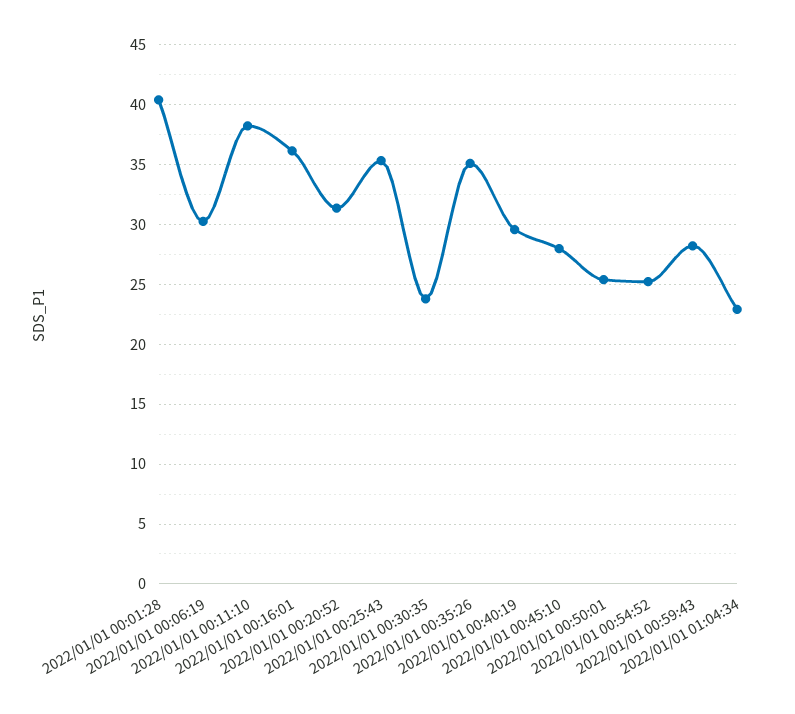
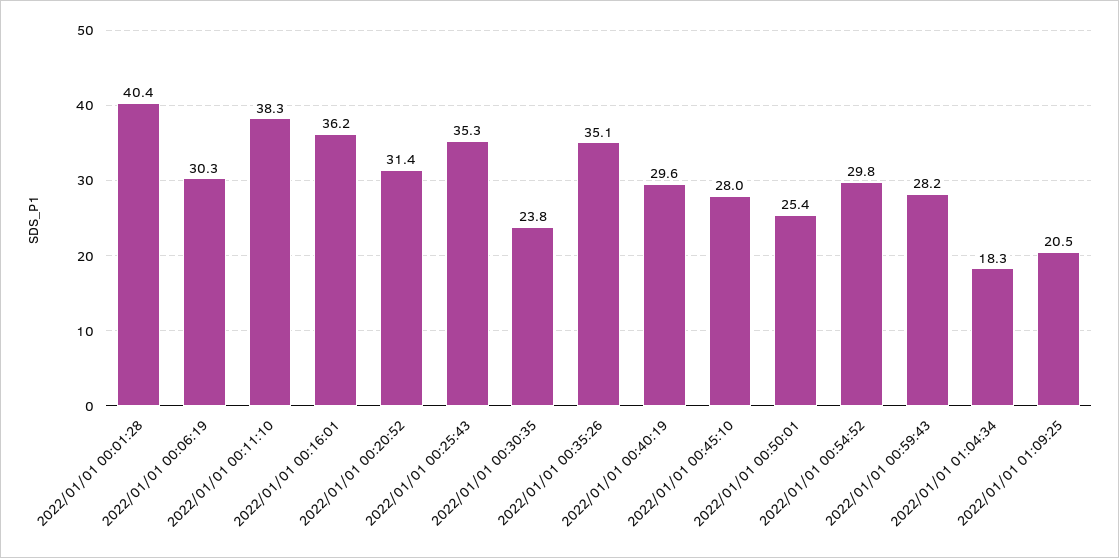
2022/01/01 00:54:52: 25 -> 29.8
2022/01/01 01:04:34: 23 -> 18.3
2022/01/01 01:09:25: none -> 20.5

